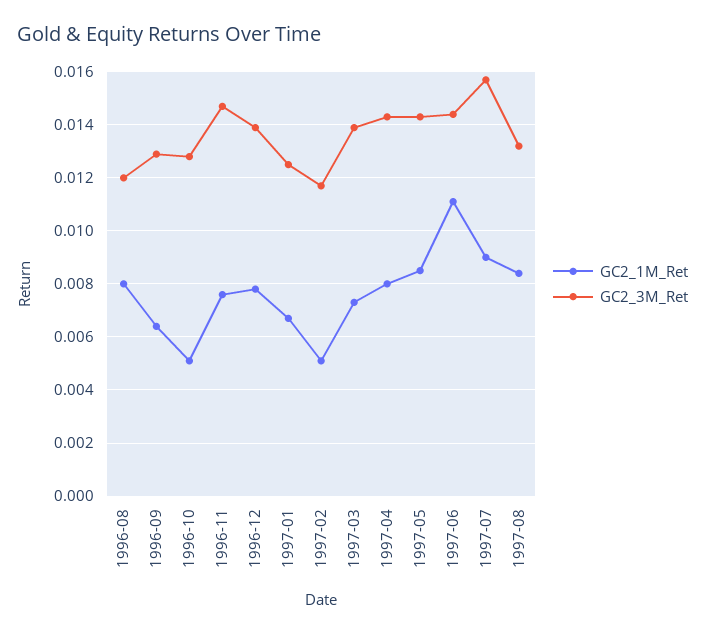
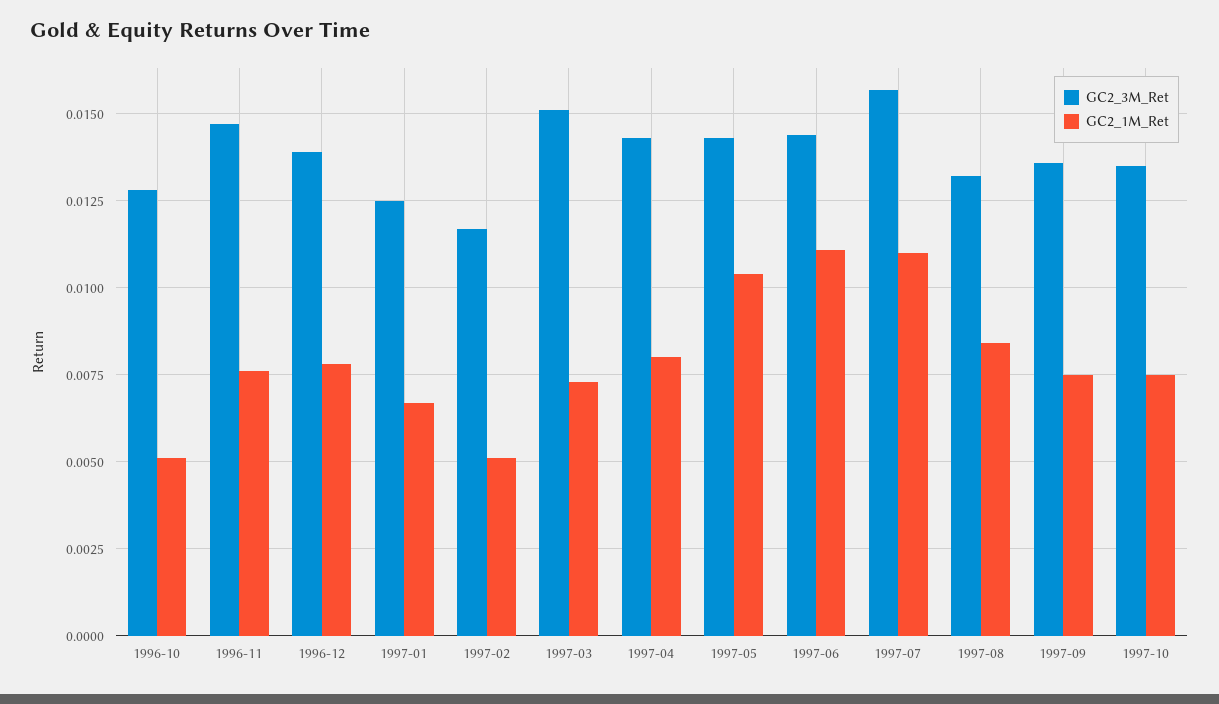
GC2_1M_Ret, 1996-08: 0.008 -> none
GC2_3M_Ret, 1996-08: 0.012 -> none
GC2_1M_Ret, 1996-09: 0.0065 -> none
GC2_3M_Ret, 1996-09: 0.013 -> none
GC2_3M_Ret, 1997-03: 0.014 -> 0.015
GC2_1M_Ret, 1997-05: 0.0085 -> 0.0105
GC2_1M_Ret, 1997-07: 0.009 -> 0.011
GC2_3M_Ret, 1997-09: none -> 0.0135
GC2_1M_Ret, 1997-09: none -> 0.0075
GC2_3M_Ret, 1997-10: none -> 0.0135
GC2_1M_Ret, 1997-10: none -> 0.0075

